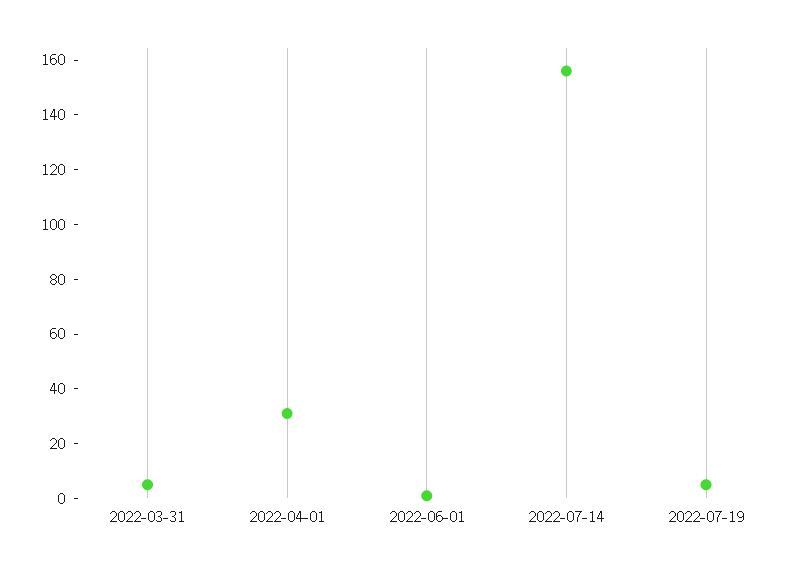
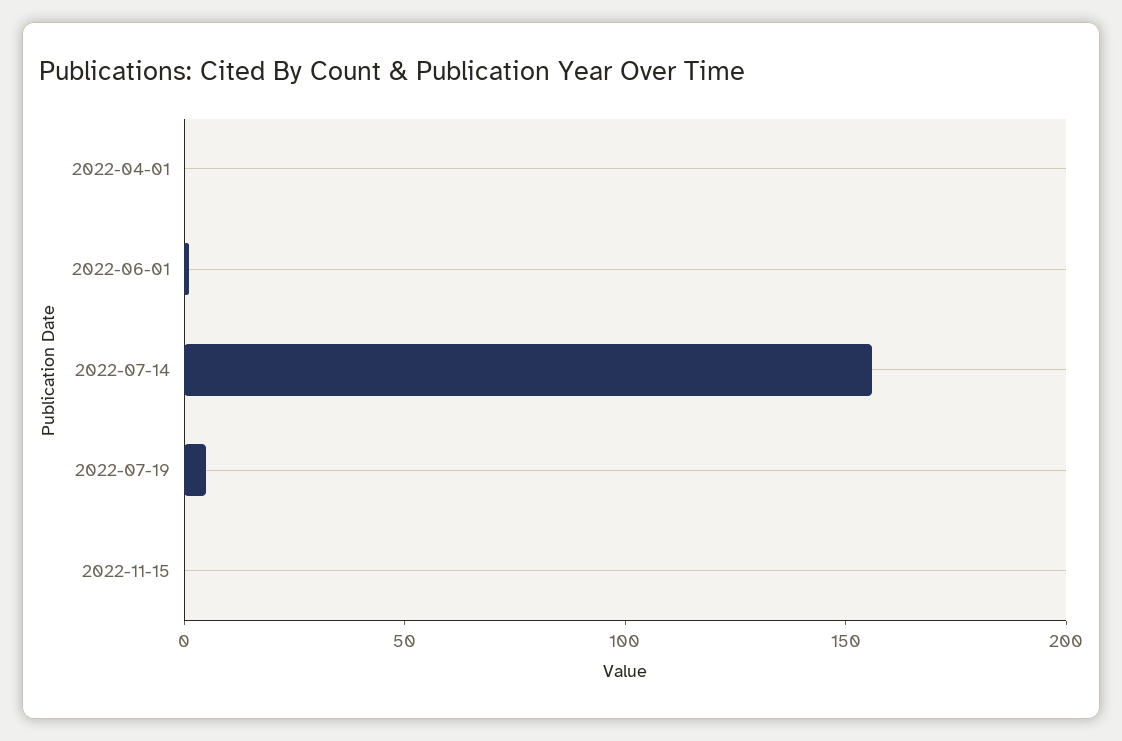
2022-03-31: 5 -> none
2022-04-01: 30 -> 0
2022-11-15: none -> 0

